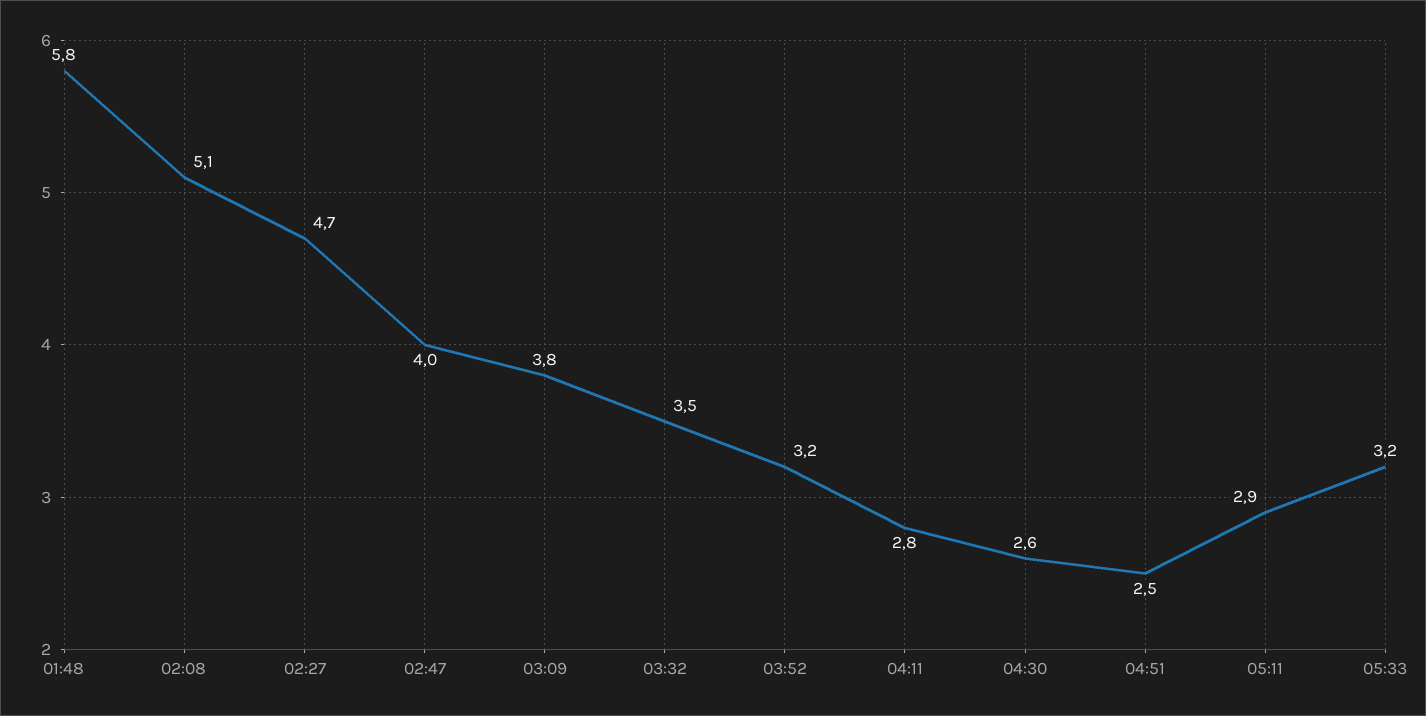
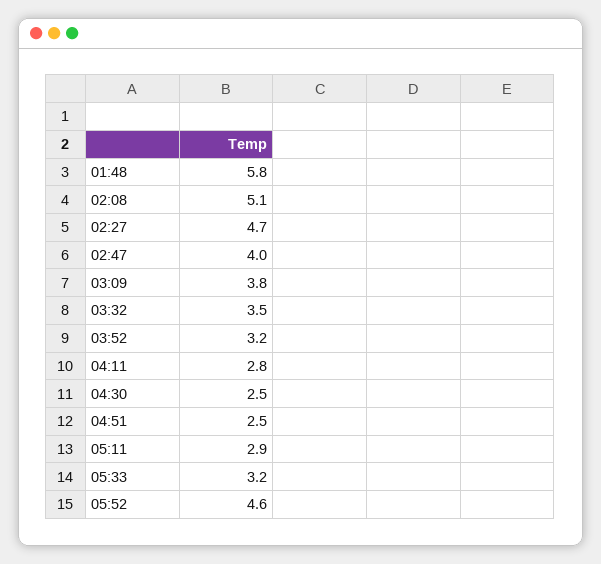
04:30: 2.6 -> 2.5
05:52: none -> 4.6

